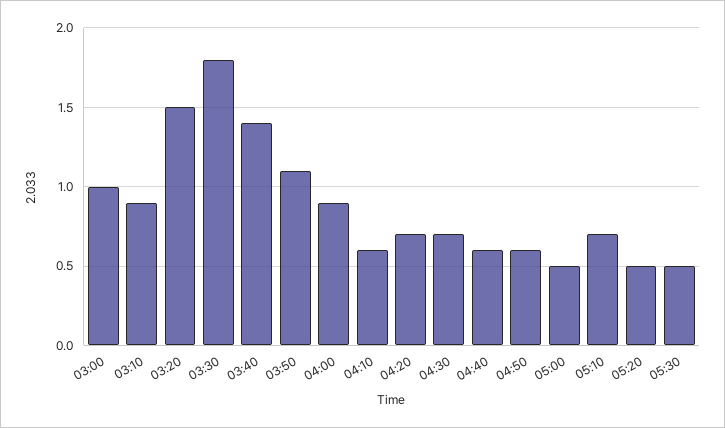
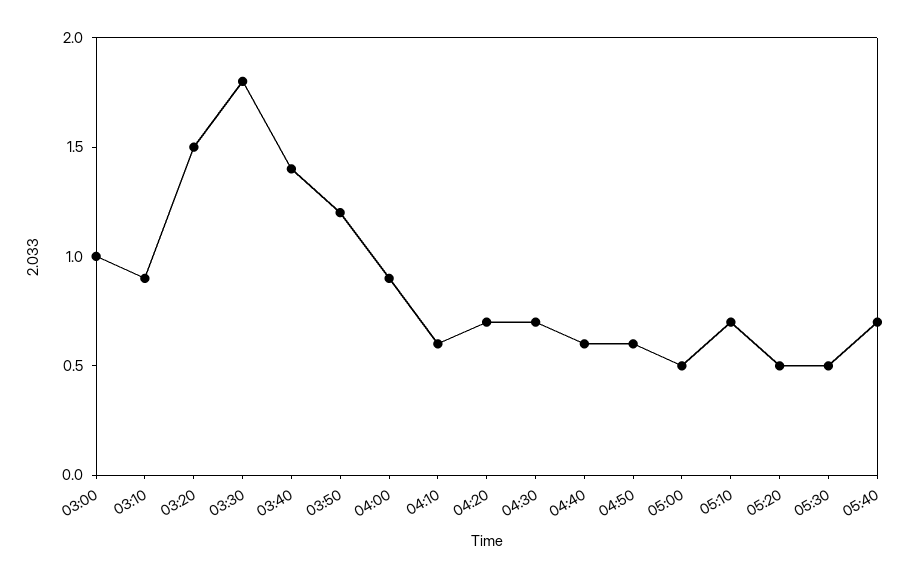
03:50: 1.1 -> 1.2
05:40: none -> 0.7

